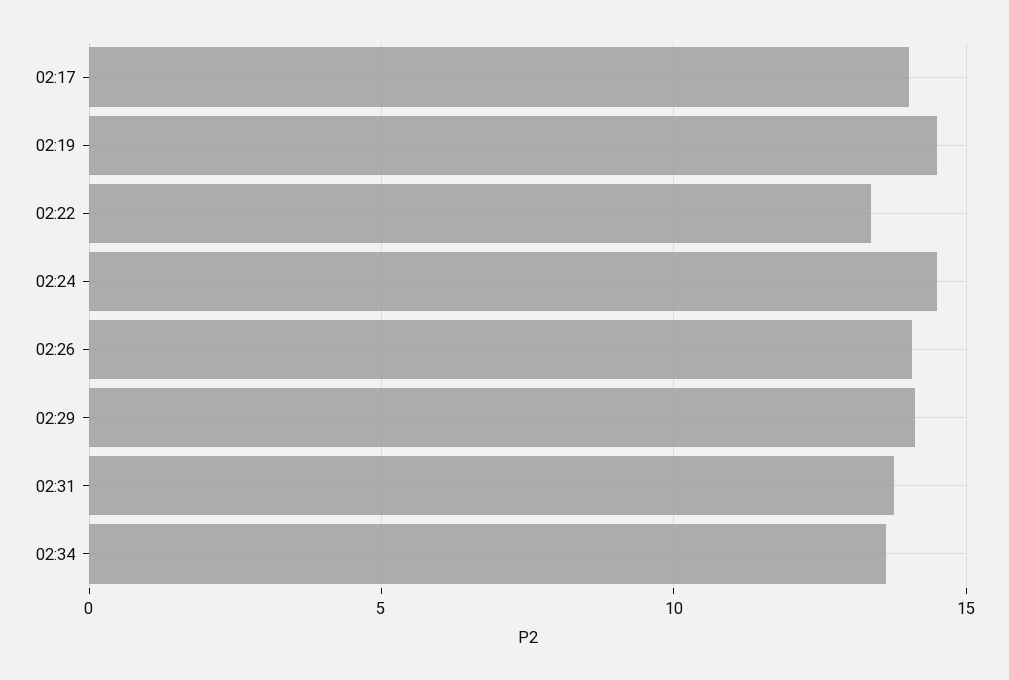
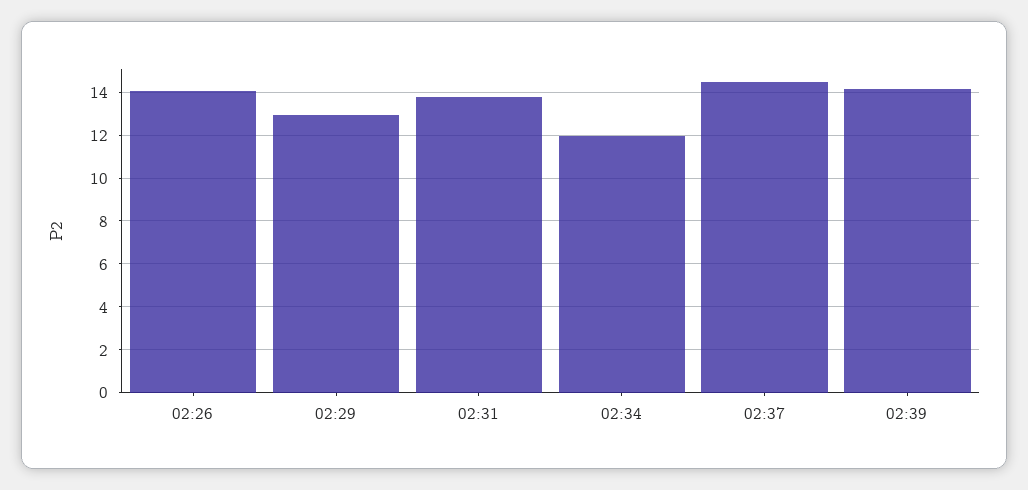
02:17: 14 -> none
02:19: 14.5 -> none
02:22: 13.5 -> none
02:24: 14.5 -> none
02:29: 14 -> 13
02:34: 13.5 -> 12
02:37: none -> 14.5
02:39: none -> 14

